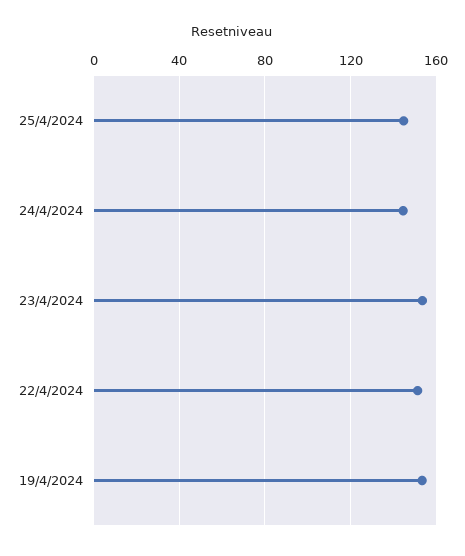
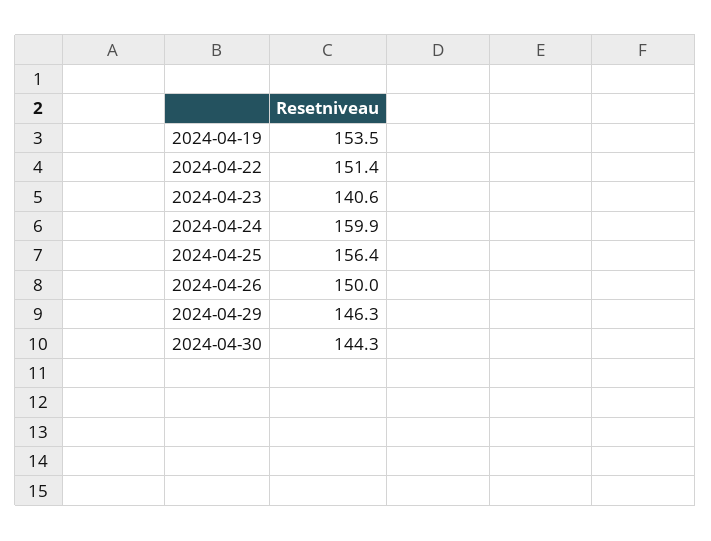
25/4/2024: 145 -> 156.4
24/4/2024: 145 -> 159.9
23/4/2024: 155 -> 140.6
2024-04-26: none -> 150
2024-04-29: none -> 146.3
2024-04-30: none -> 144.3

